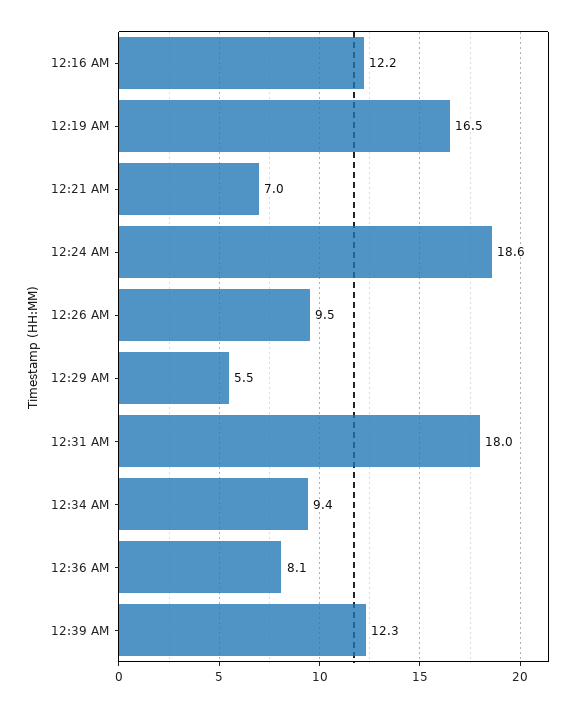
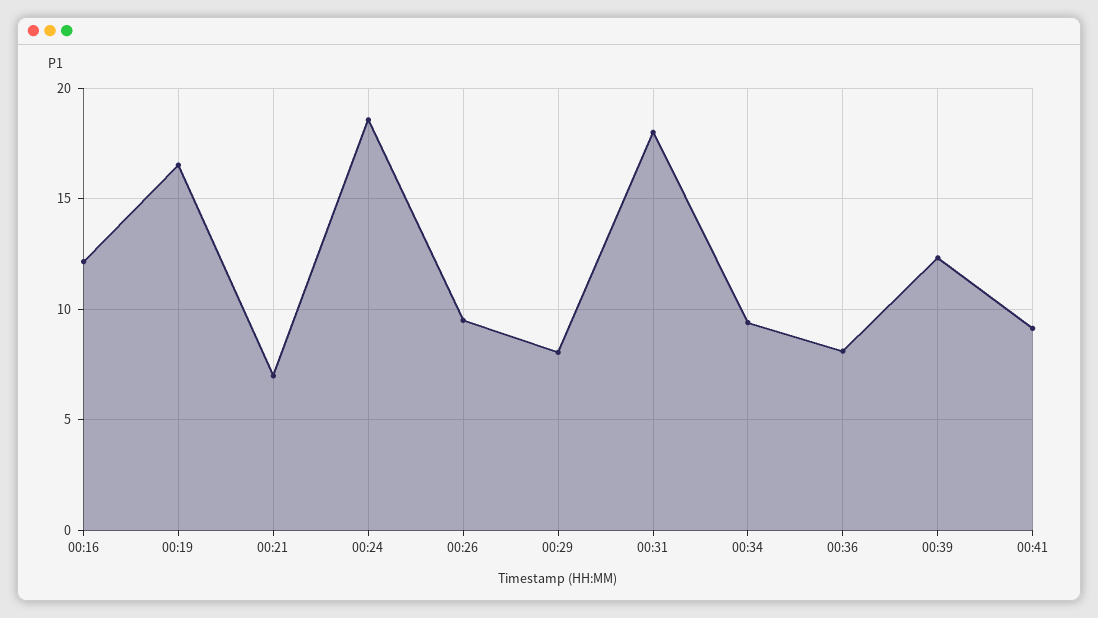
12:29 AM: 5.5 -> 8
00:41: none -> 9

